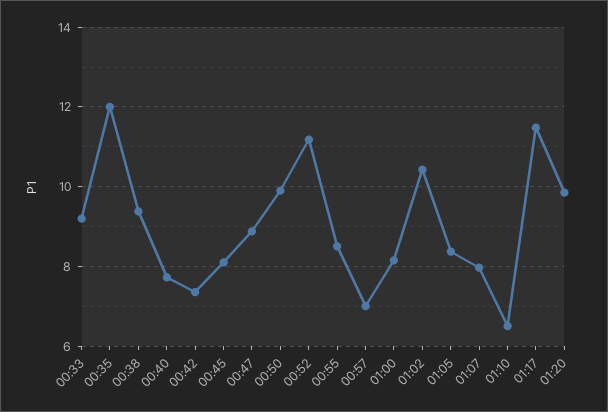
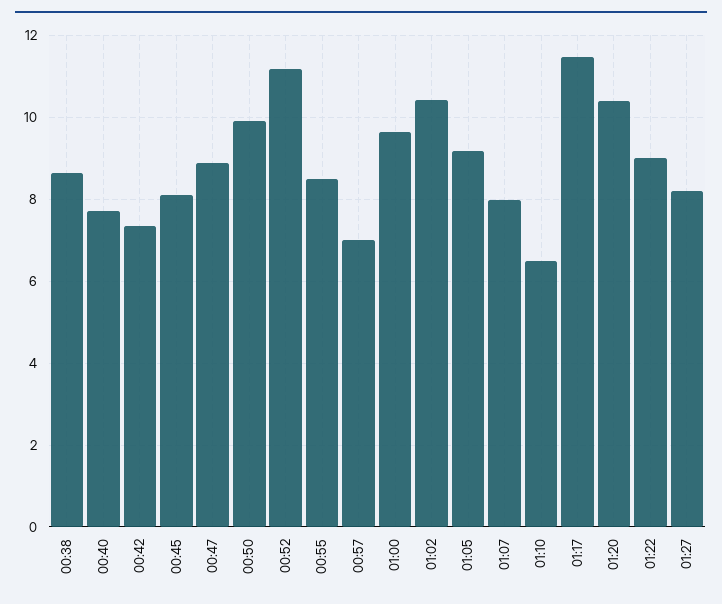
00:33: 9.2 -> none
00:35: 12 -> none
00:38: 9.4 -> 8.6
01:00: 8.2 -> 9.6
01:05: 8.4 -> 9.2
01:20: 9.8 -> 10.4
01:22: none -> 9
01:27: none -> 8.2

